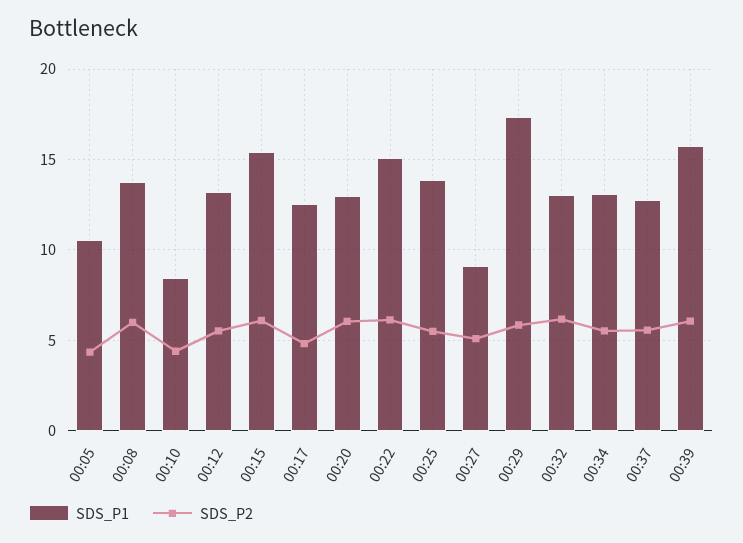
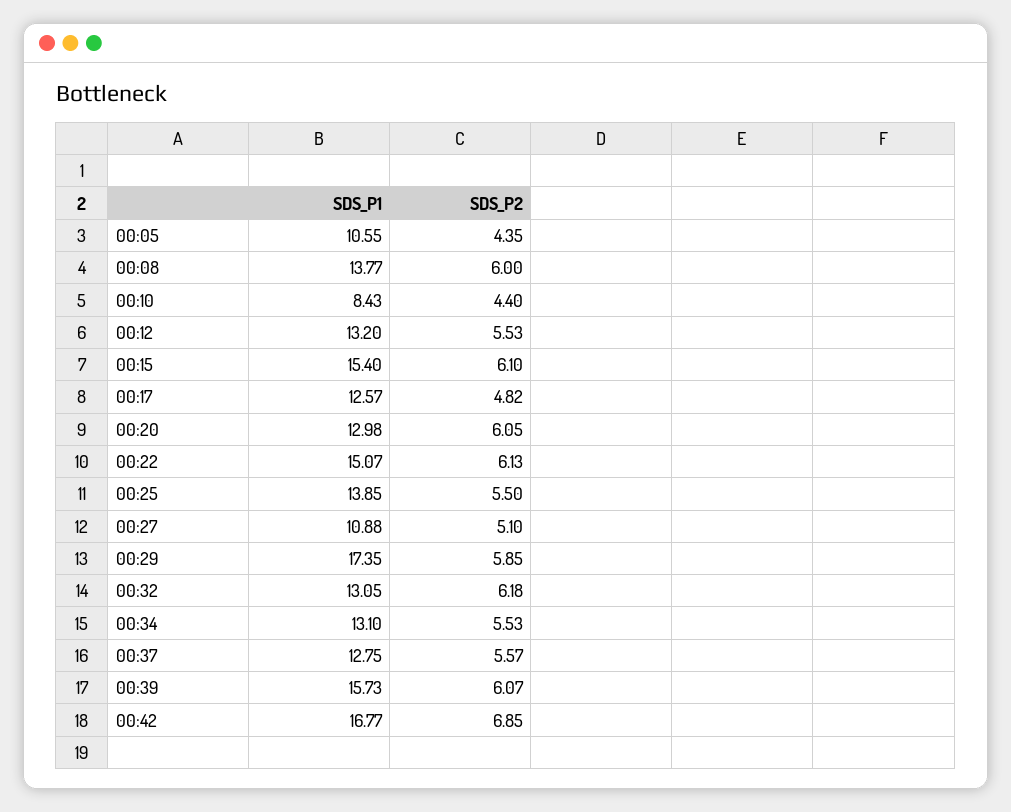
SDS_P1, 00:27: 9 -> 10.88
SDS_P1, 00:42: none -> 16.77
SDS_P2, 00:42: none -> 6.85

